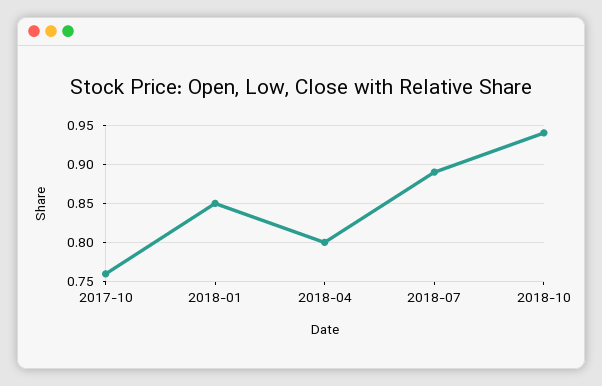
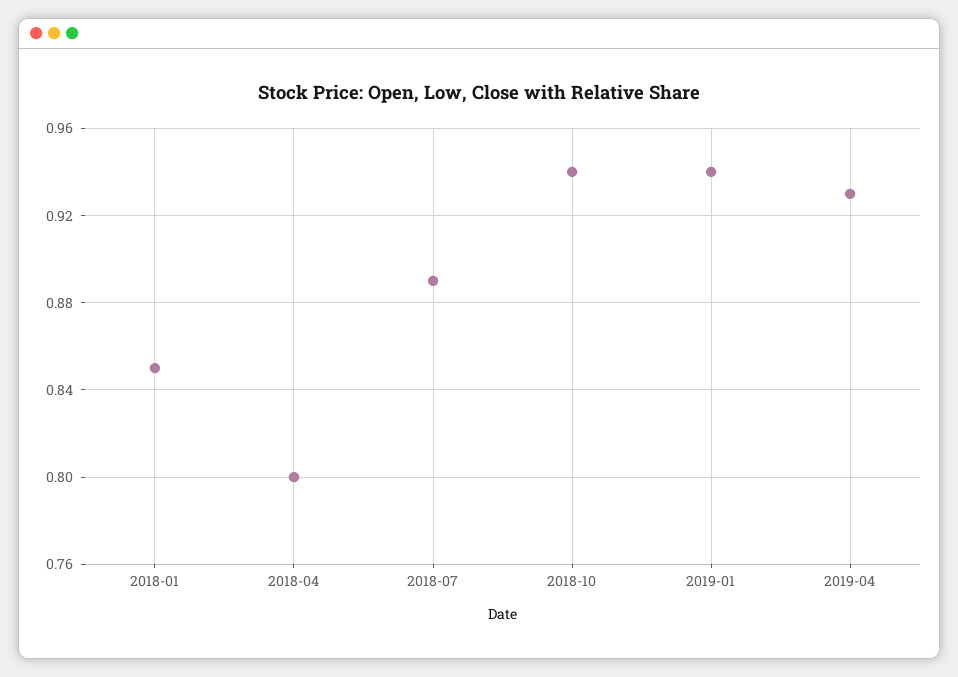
2017-10: 0.76 -> none
2019-01: none -> 0.94
2019-04: none -> 0.93

